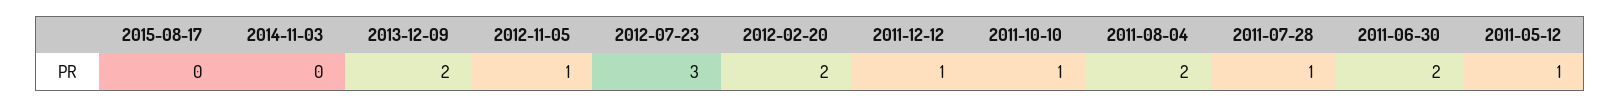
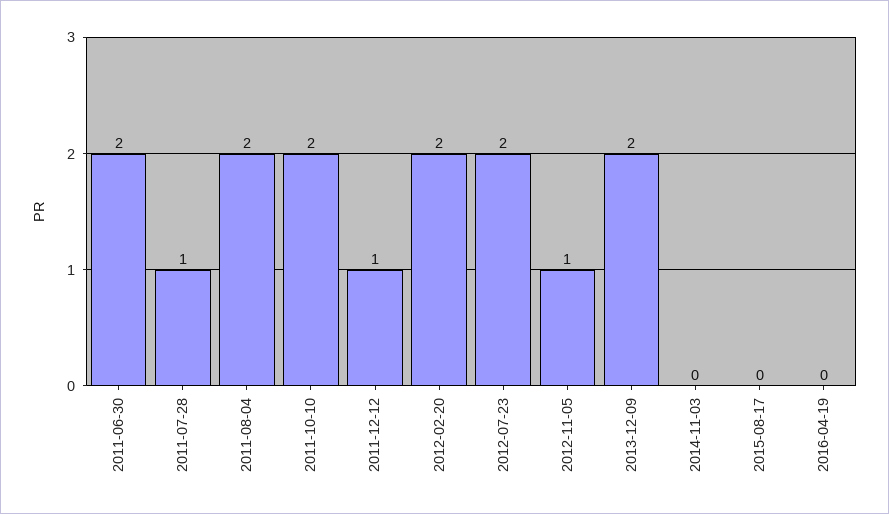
2012-07-23: 3 -> 2
2011-10-10: 1 -> 2
2011-05-12: 1 -> none
2016-04-19: none -> 0

